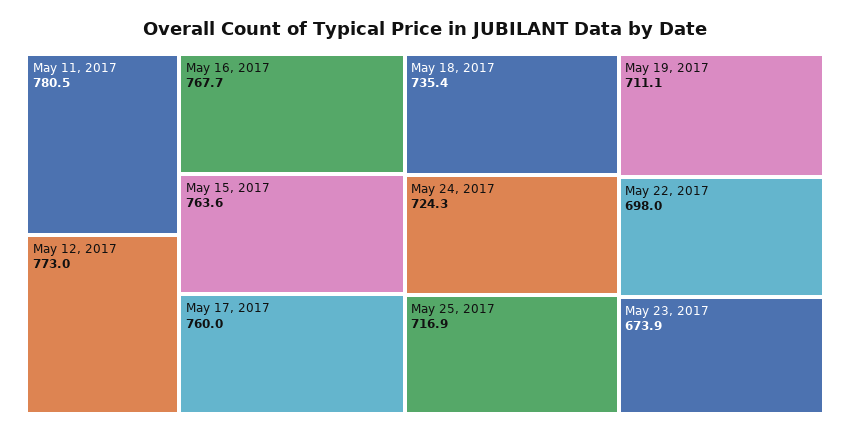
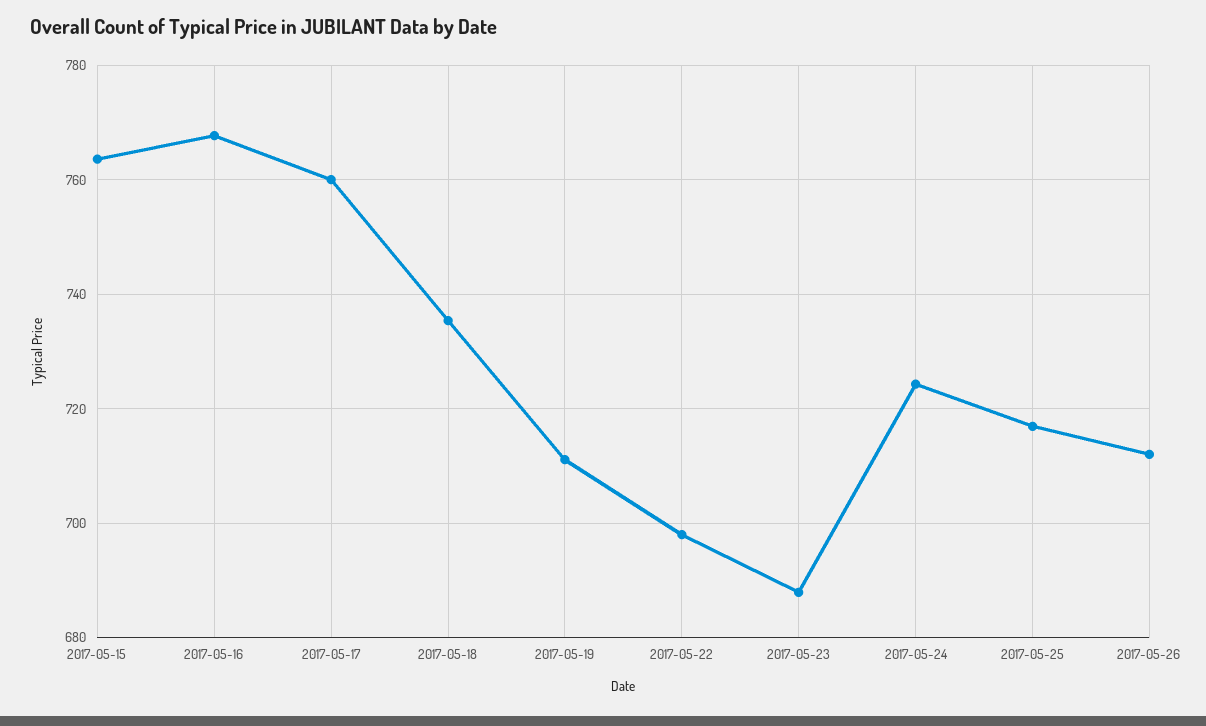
May 11, 2017: 780.5 -> none
May 12, 2017: 773 -> none
May 23, 2017: 673.9 -> 688
2017-05-26: none -> 712

